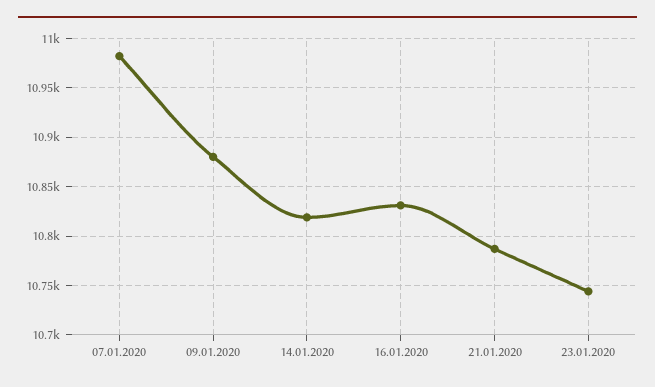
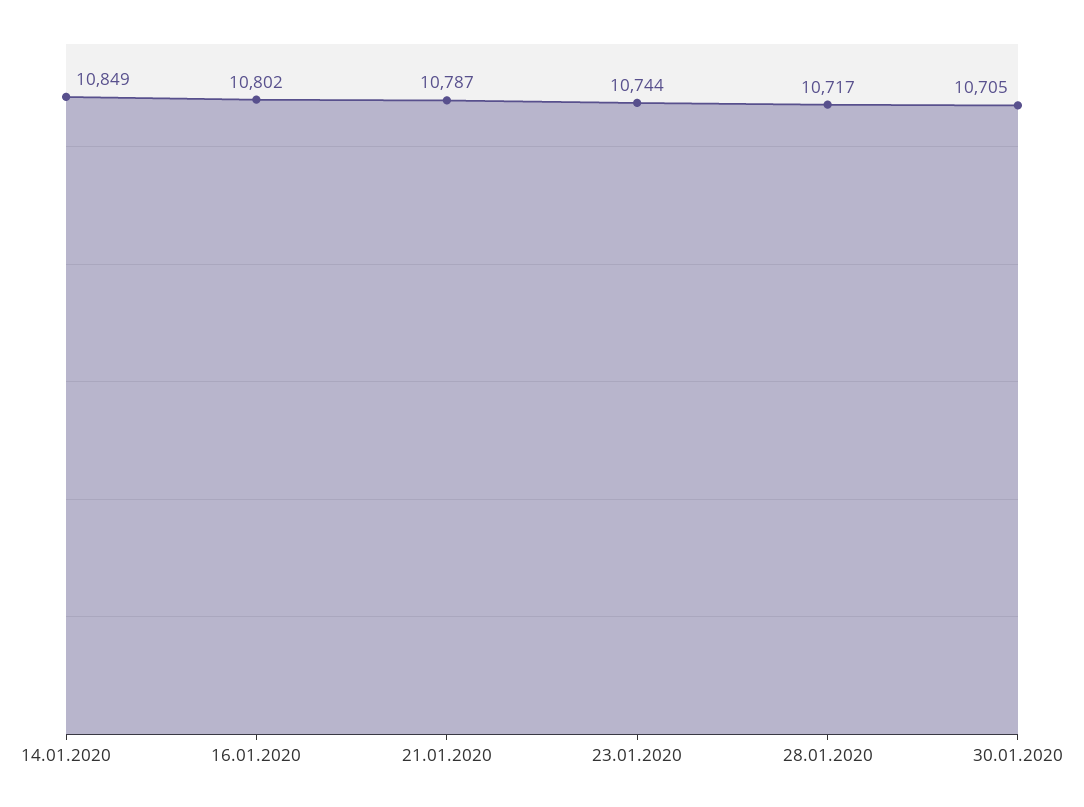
07.01.2020: 10980 -> none
09.01.2020: 10880 -> none
14.01.2020: 10820 -> 10849
16.01.2020: 10830 -> 10802
28.01.2020: none -> 10717
30.01.2020: none -> 10705

